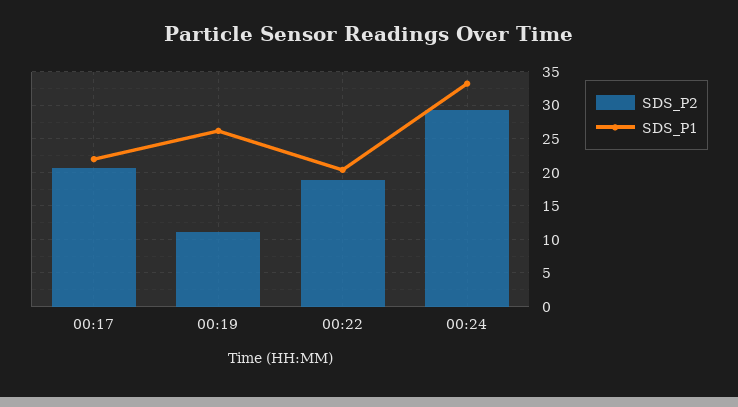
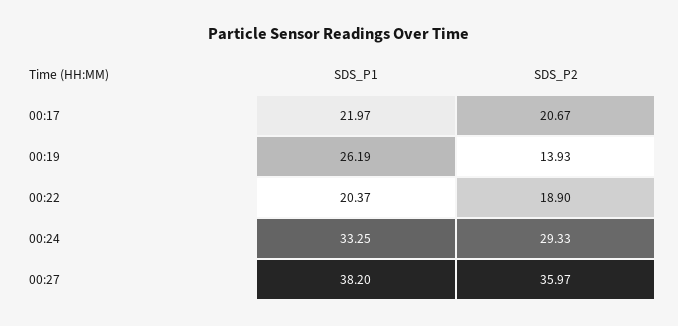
SDS_P2, 00:19: 11 -> 13.93
SDS_P1, 00:27: none -> 38.2
SDS_P2, 00:27: none -> 35.97

